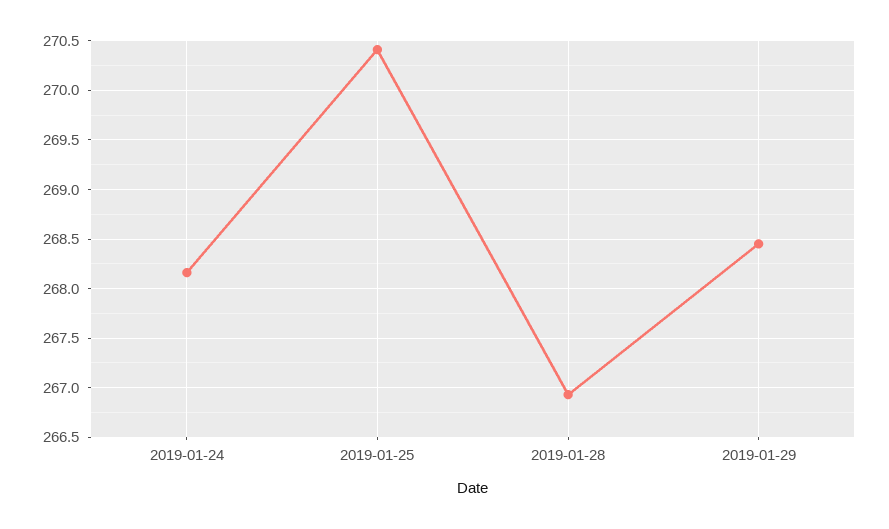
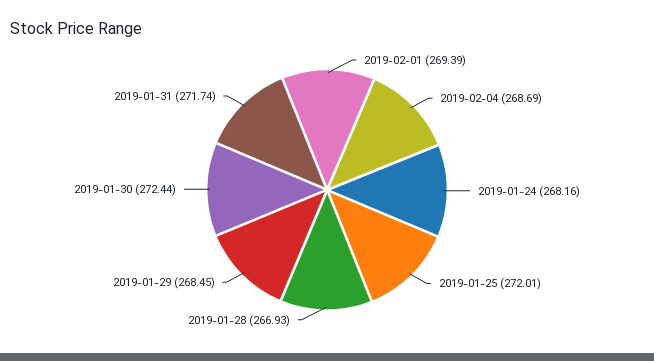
2019-01-25: 270.4 -> 272.01
2019-02-01: none -> 269.39
2019-02-04: none -> 268.69
2019-01-30: none -> 272.44
2019-01-31: none -> 271.74

